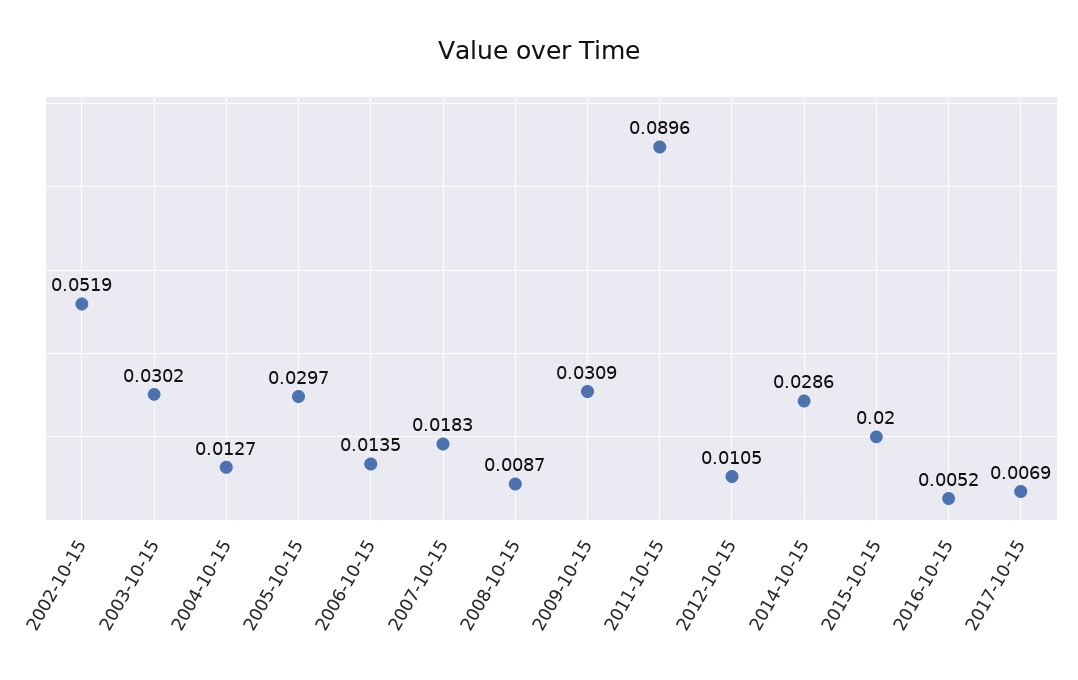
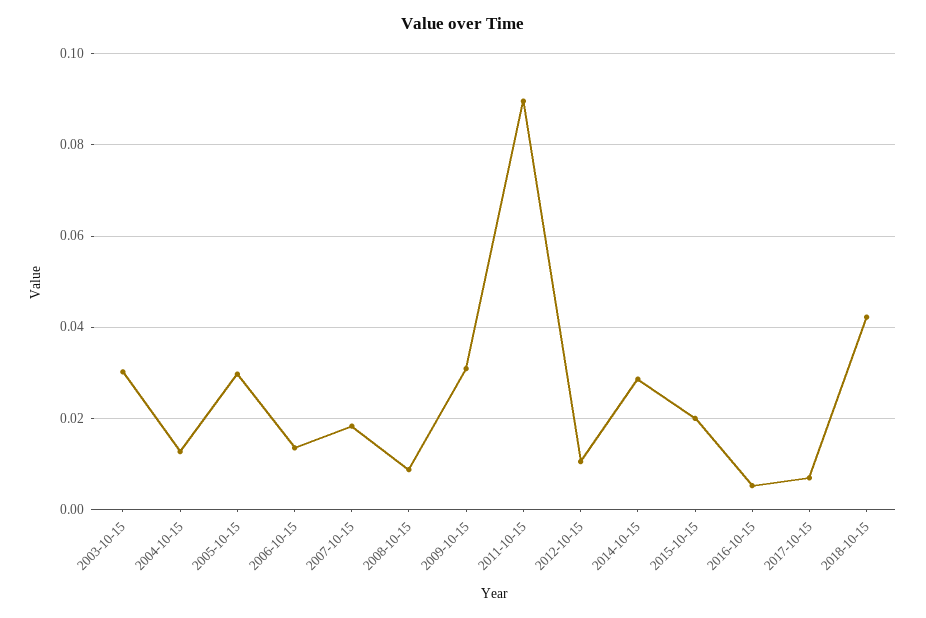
2002-10-15: 0.0519 -> none
2018-10-15: none -> 0.042

